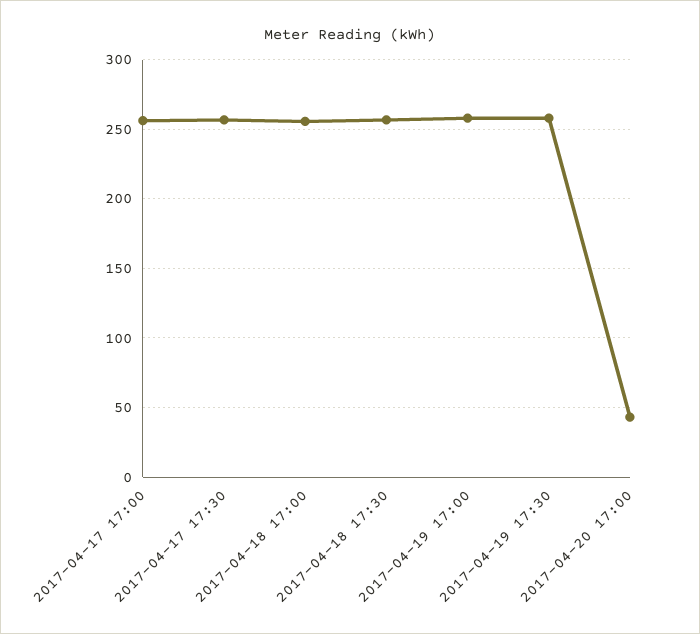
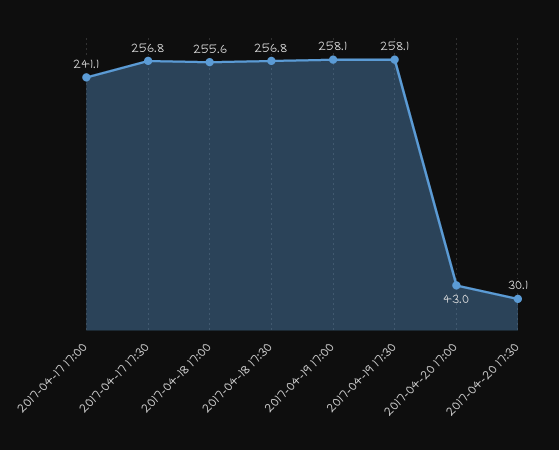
2017-04-17 17:00: 255 -> 241.1
2017-04-20 17:30: none -> 30.1

